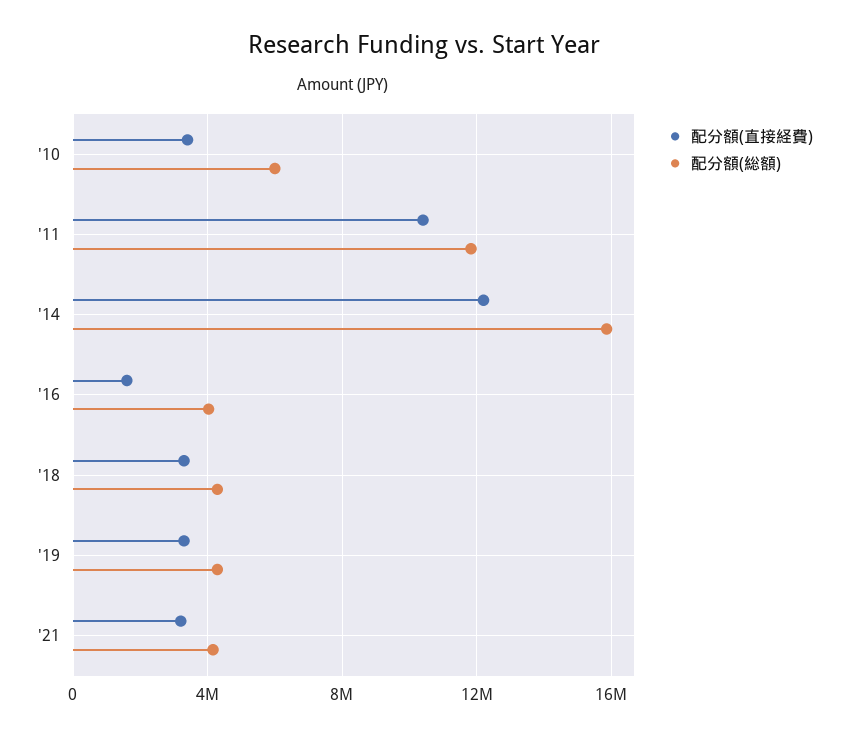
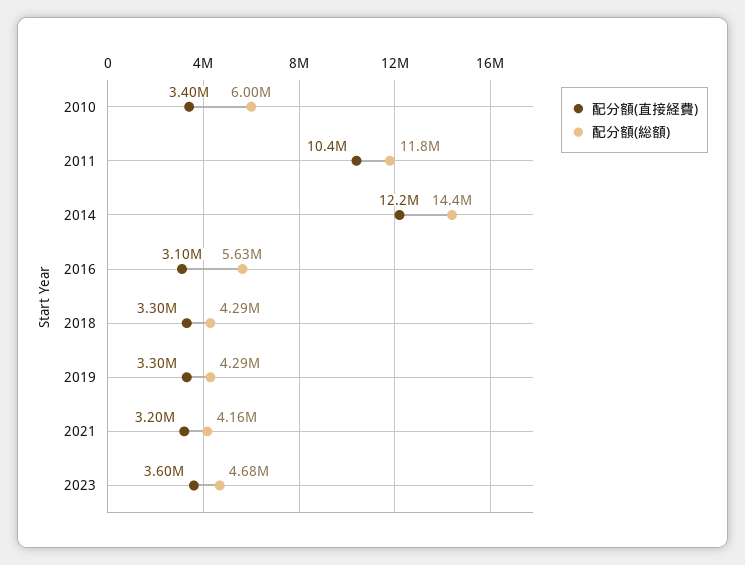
配分額(総額), '14: 16000000 -> 14400000
配分額(直接経費), '16: 1500000 -> 3100000
配分額(総額), '16: 4000000 -> 5630000
配分額(直接経費), 2023: none -> 3600000
配分額(総額), 2023: none -> 4680000

